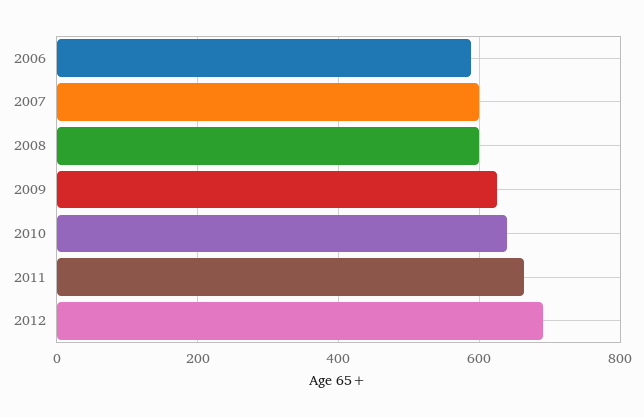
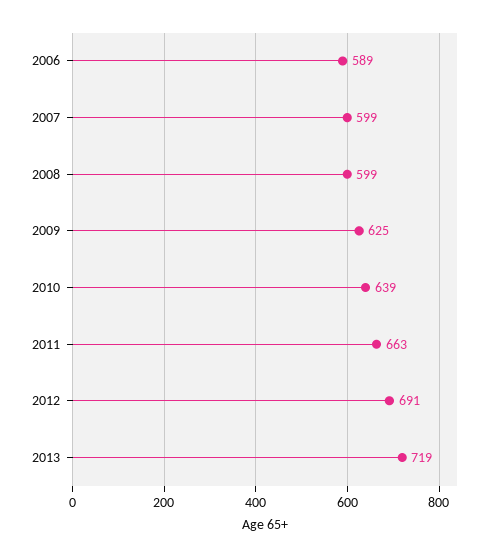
2013: none -> 719

